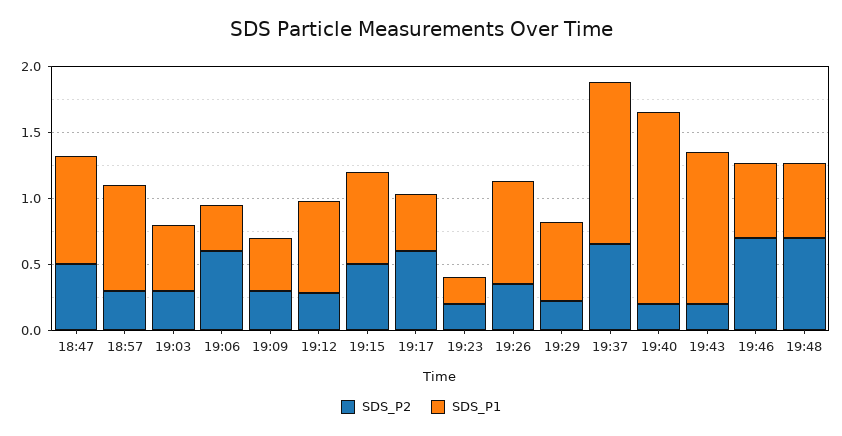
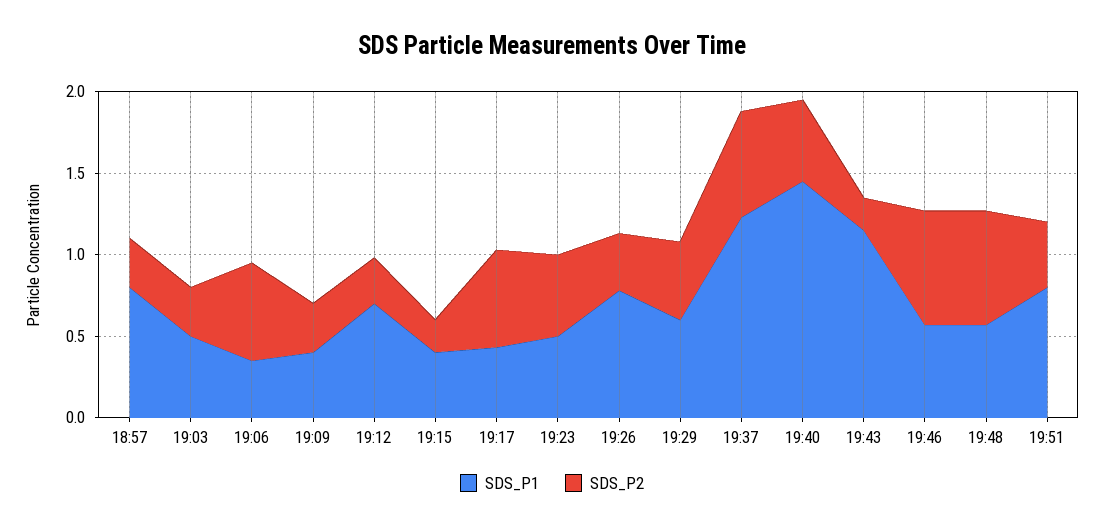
SDS_P2, 18:47: 0.5 -> none
SDS_P1, 18:47: 0.8 -> none
SDS_P2, 19:15: 0.5 -> 0.2
SDS_P1, 19:15: 0.7 -> 0.4
SDS_P2, 19:23: 0.2 -> 0.5
SDS_P1, 19:23: 0.2 -> 0.5
SDS_P2, 19:29: 0.2 -> 0.5
SDS_P2, 19:40: 0.2 -> 0.5
SDS_P1, 19:51: none -> 0.8
SDS_P2, 19:51: none -> 0.4

